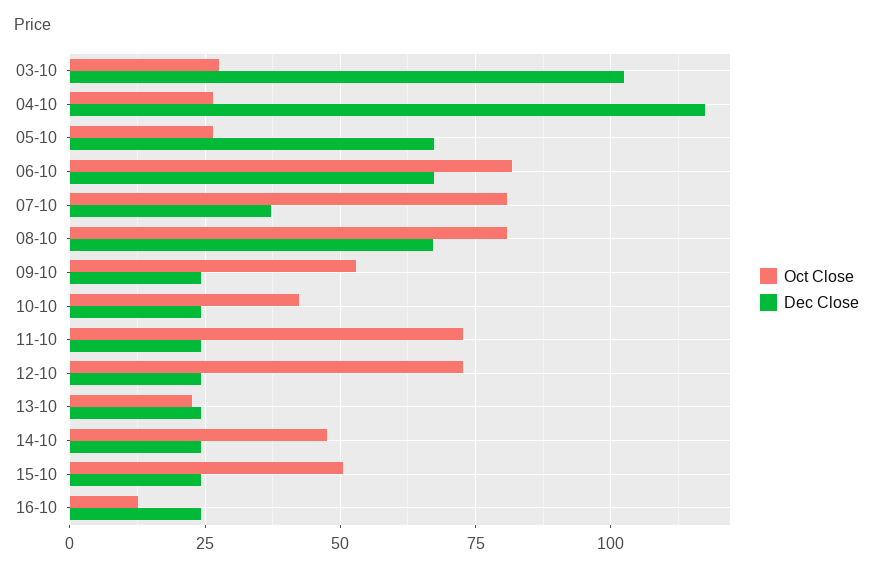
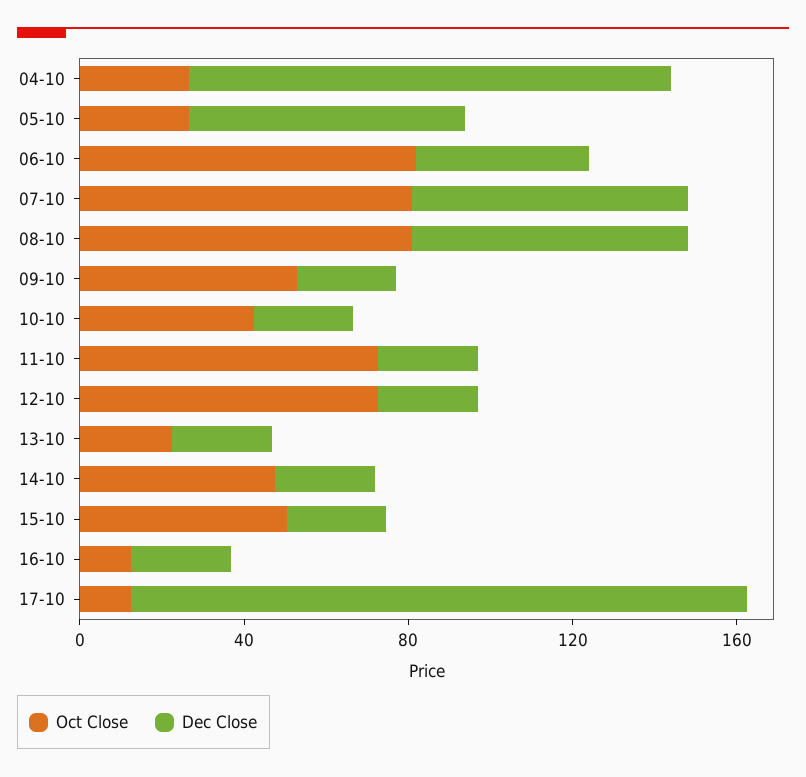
Oct Close, 03-10: 27.5 -> none
Dec Close, 03-10: 102.5 -> none
Dec Close, 06-10: 67.5 -> 40
Dec Close, 07-10: 37.5 -> 70
Oct Close, 17-10: none -> 10
Dec Close, 17-10: none -> 150

